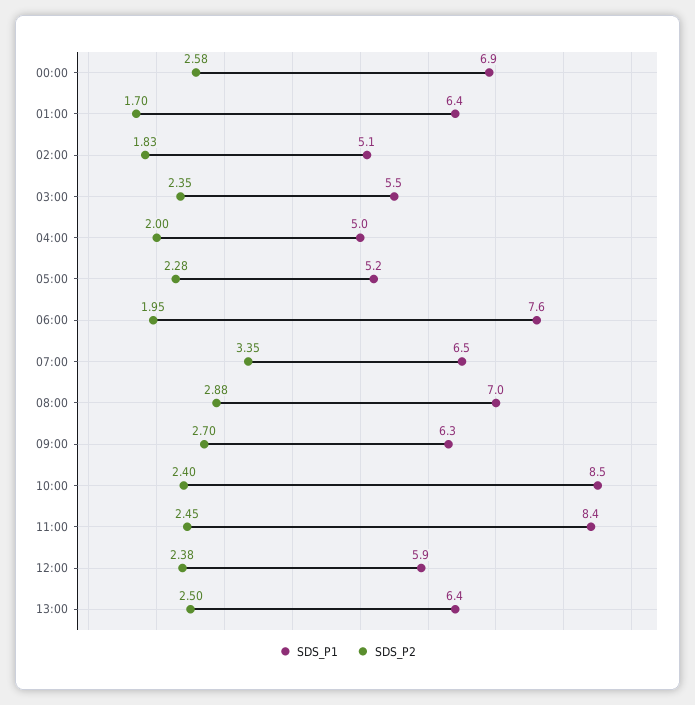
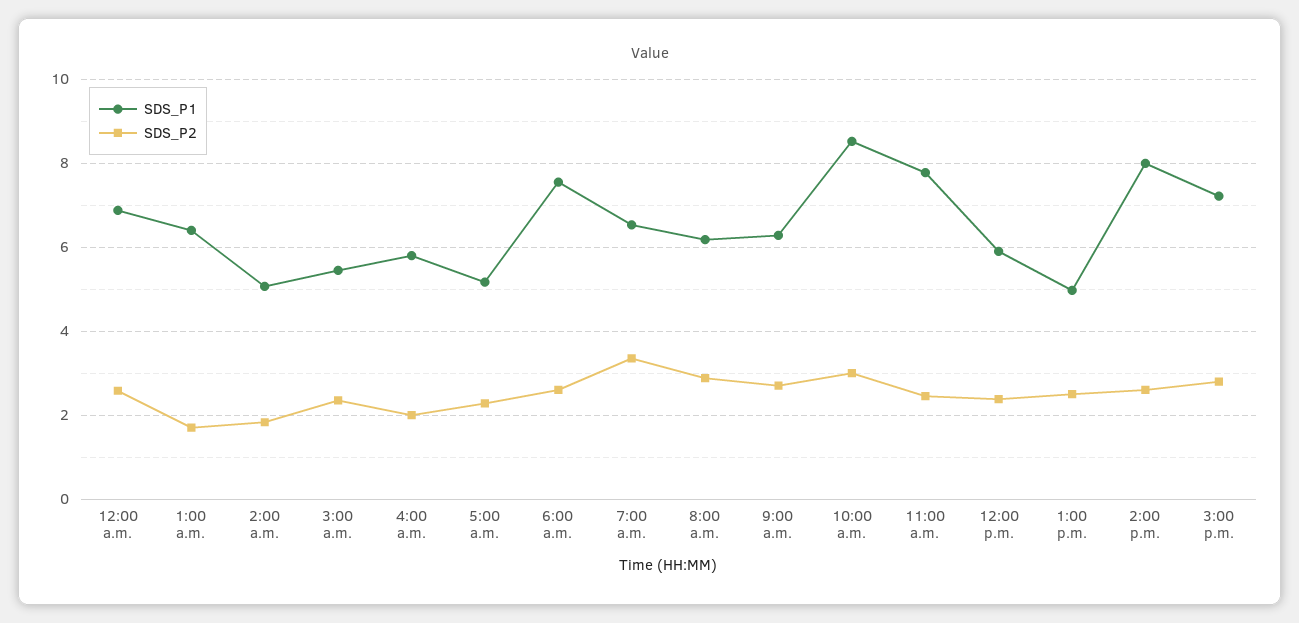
SDS_P1, 04:00: 5 -> 5.8
SDS_P2, 06:00: 1.95 -> 2.6
SDS_P1, 08:00: 7 -> 6.2
SDS_P2, 10:00: 2.4 -> 3
SDS_P1, 11:00: 8.4 -> 7.8
SDS_P1, 13:00: 6.4 -> 5
SDS_P1, 2:00 p.m.: none -> 8
SDS_P2, 2:00 p.m.: none -> 2.6
SDS_P1, 3:00 p.m.: none -> 7.2
SDS_P2, 3:00 p.m.: none -> 2.8

